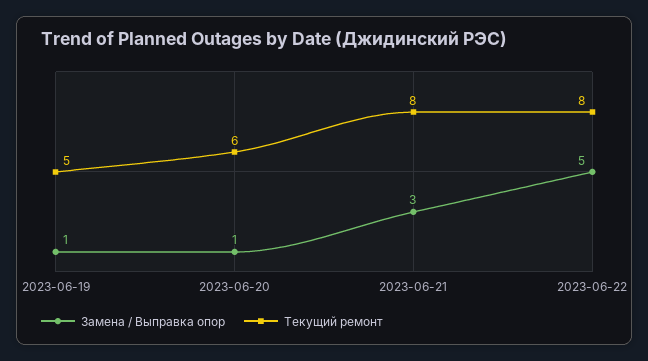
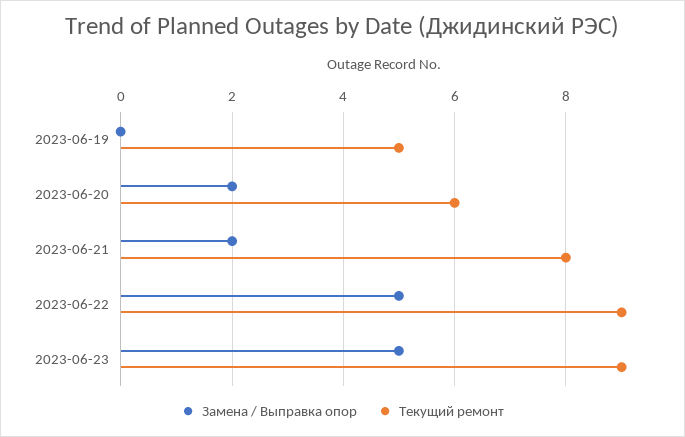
Замена / Выправка опор, 2023-06-19: 1 -> 0
Замена / Выправка опор, 2023-06-20: 1 -> 2
Замена / Выправка опор, 2023-06-21: 3 -> 2
Текущий ремонт, 2023-06-22: 8 -> 9
Замена / Выправка опор, 2023-06-23: none -> 5
Текущий ремонт, 2023-06-23: none -> 9

